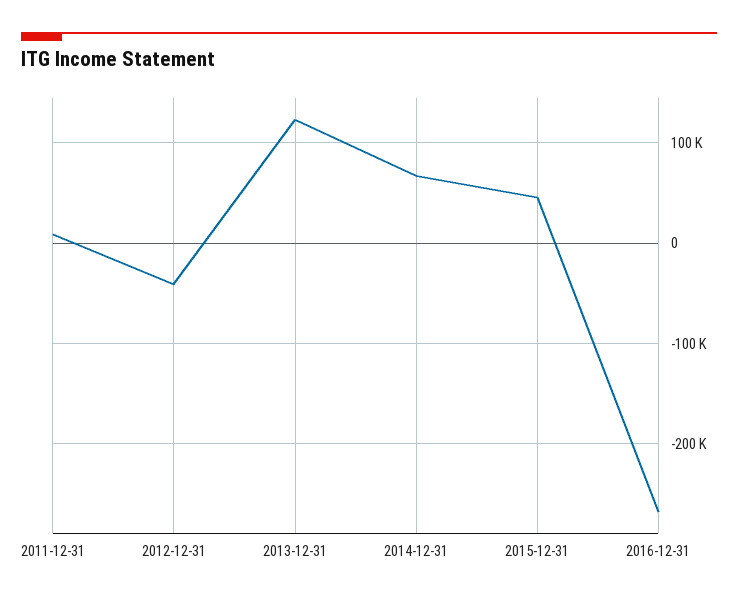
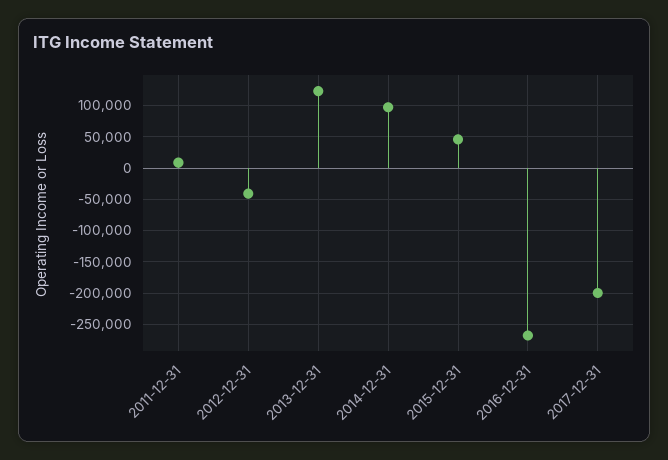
2014-12-31: 70000 -> 100000
2017-12-31: none -> -200000

